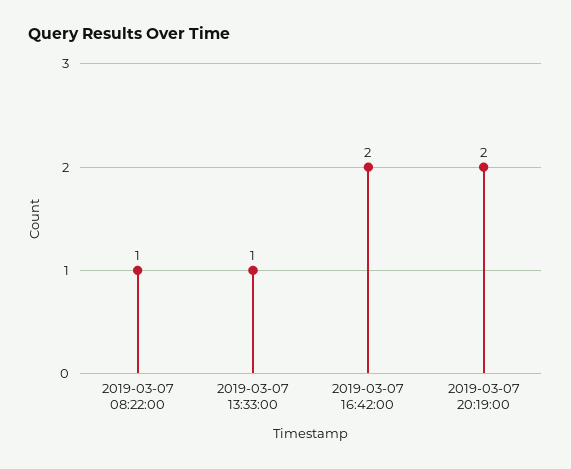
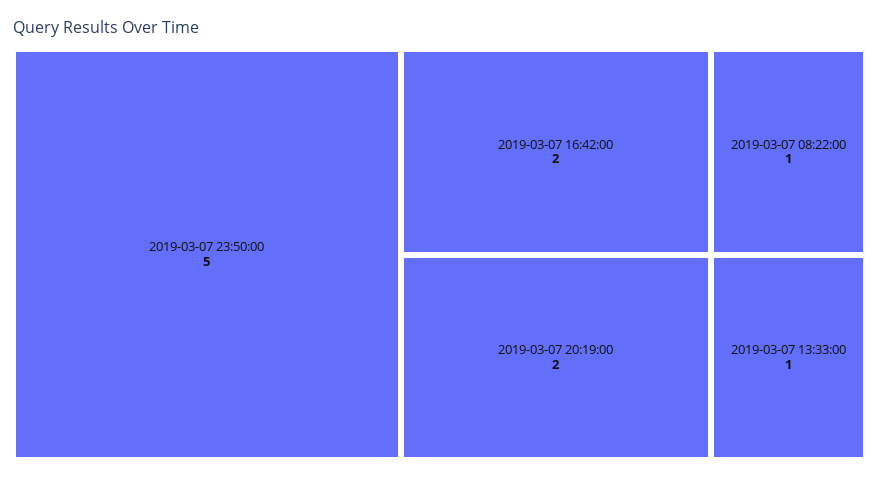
2019-03-07 23:50:00: none -> 5

